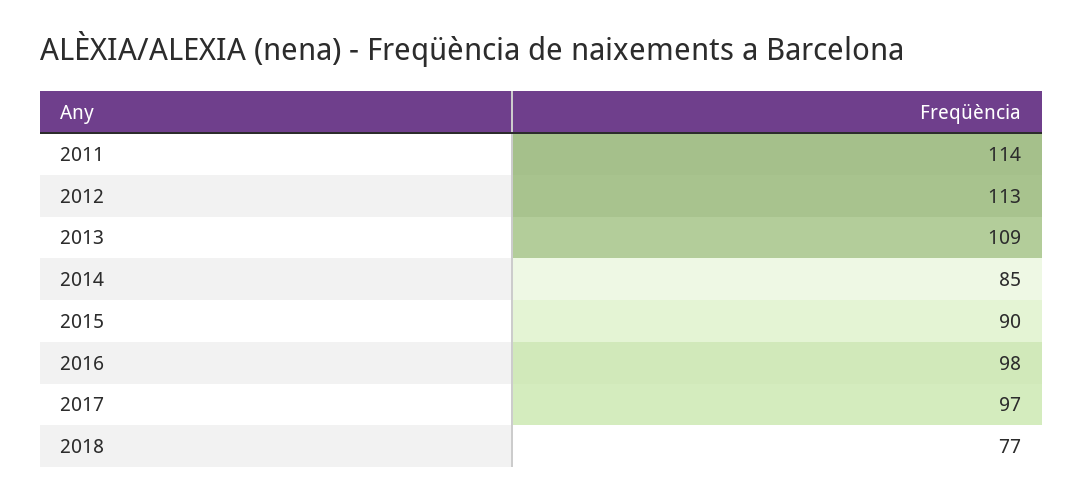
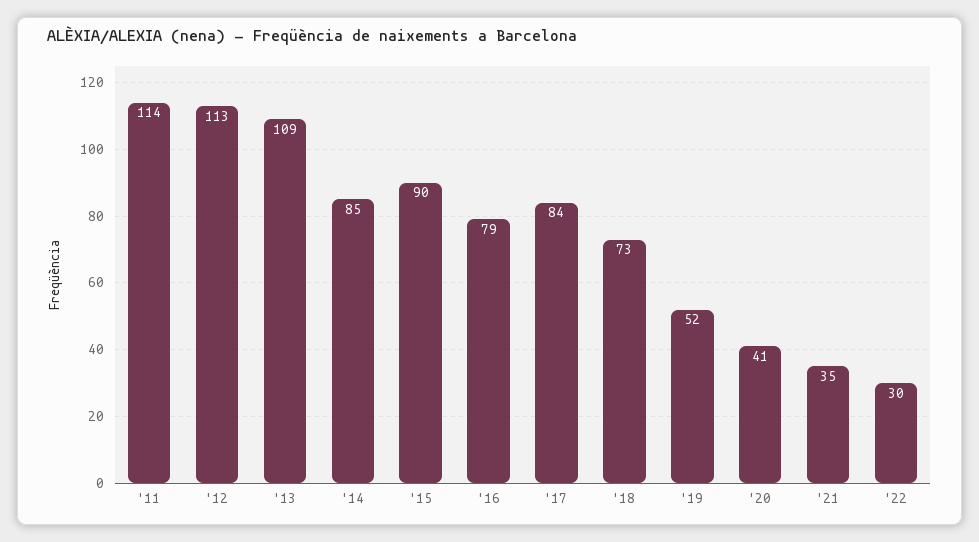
2016: 98 -> 79
2017: 97 -> 84
2018: 77 -> 73
'19: none -> 52
'20: none -> 41
'21: none -> 35
'22: none -> 30

